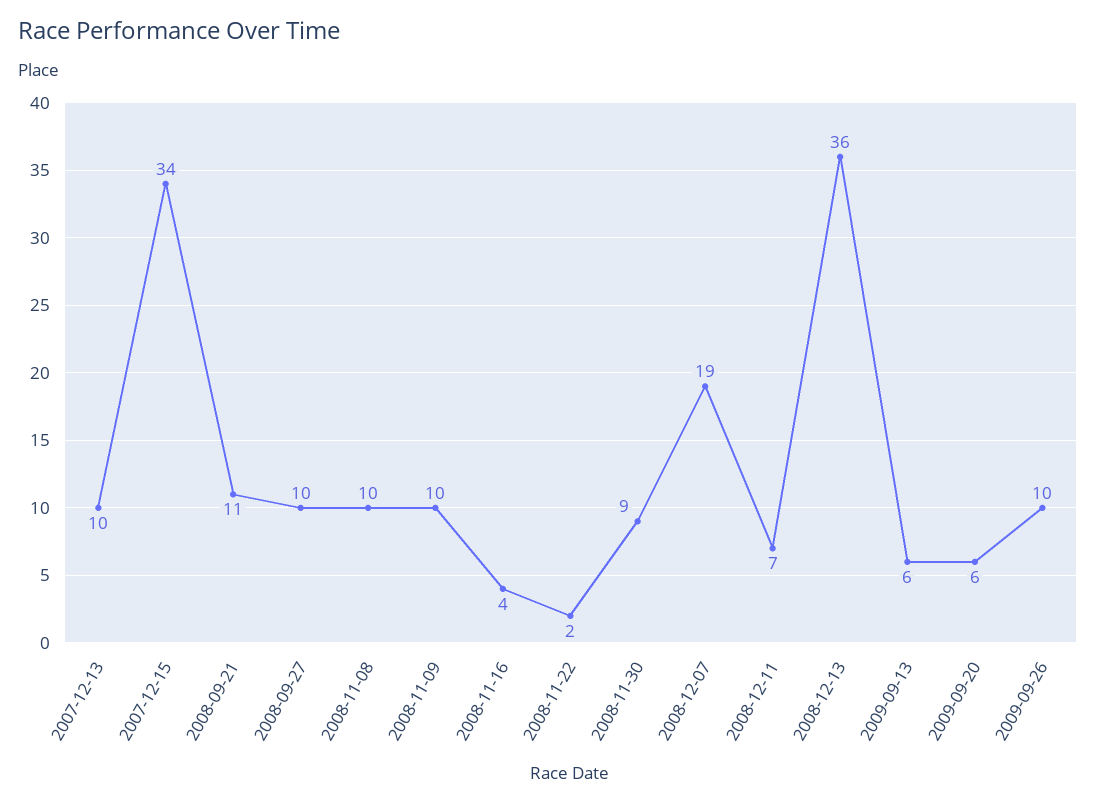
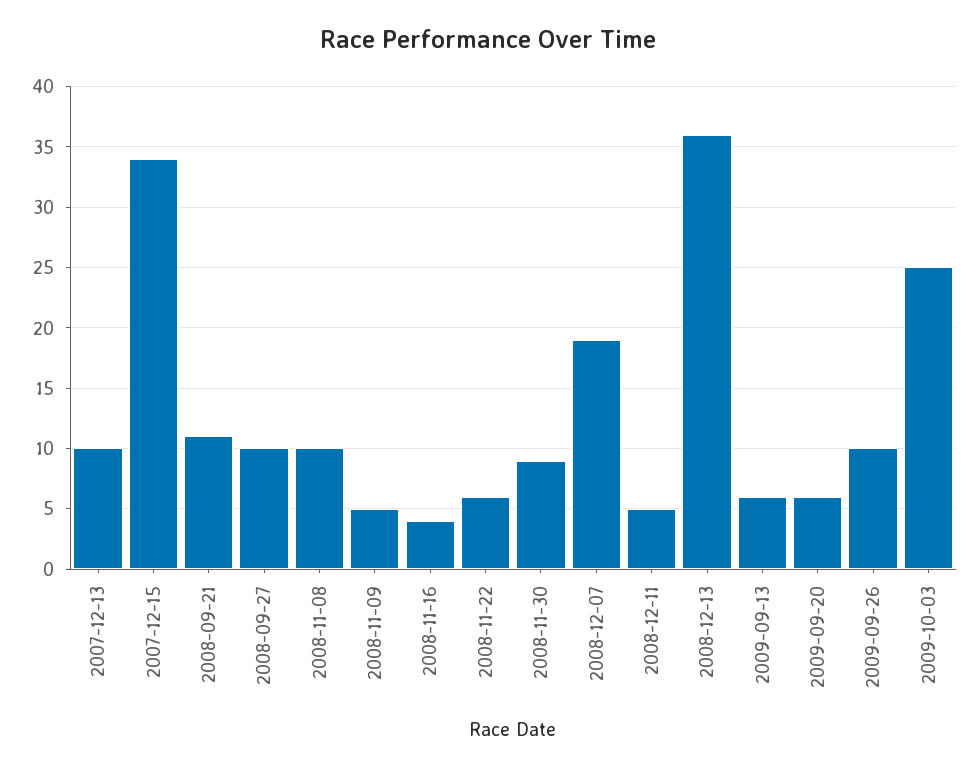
2008-11-09: 10 -> 5
2008-11-22: 2 -> 6
2008-12-11: 7 -> 5
2009-10-03: none -> 25

